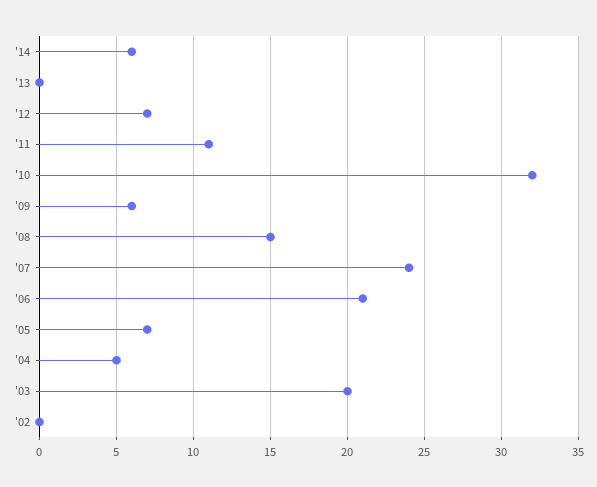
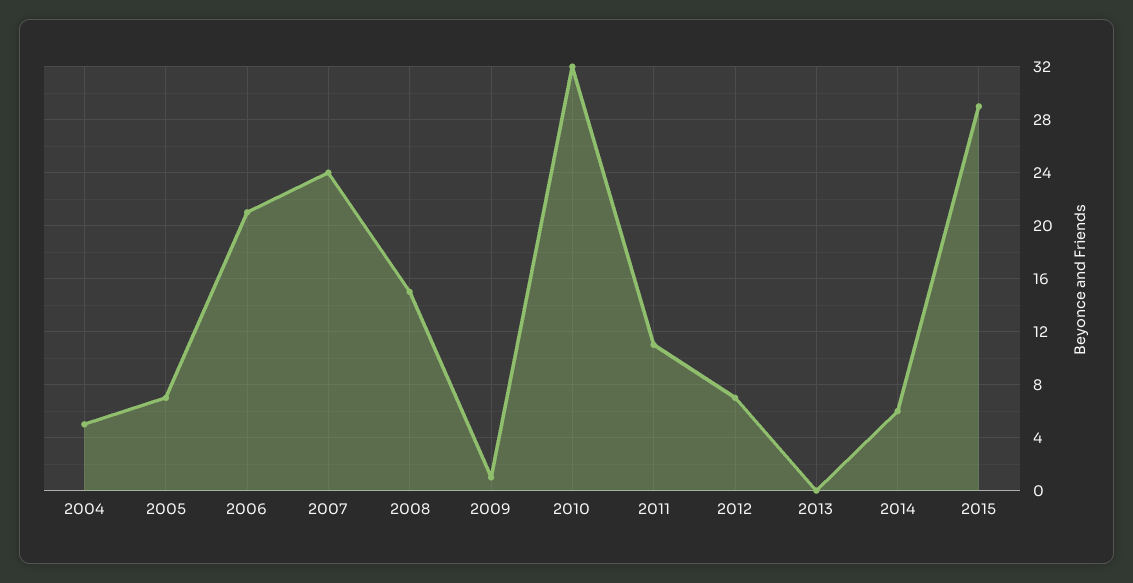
'09: 6 -> 1
'03: 20 -> none
'02: 0 -> none
2015: none -> 29

